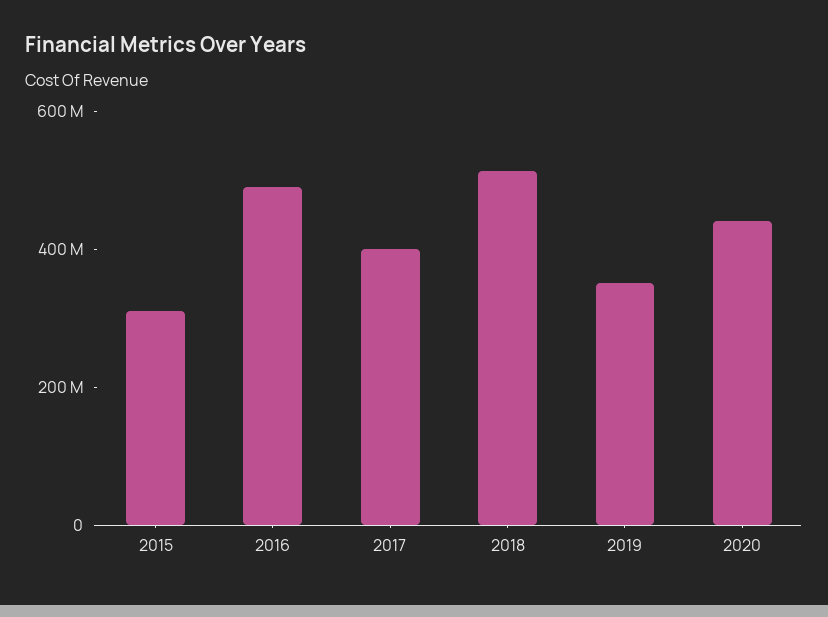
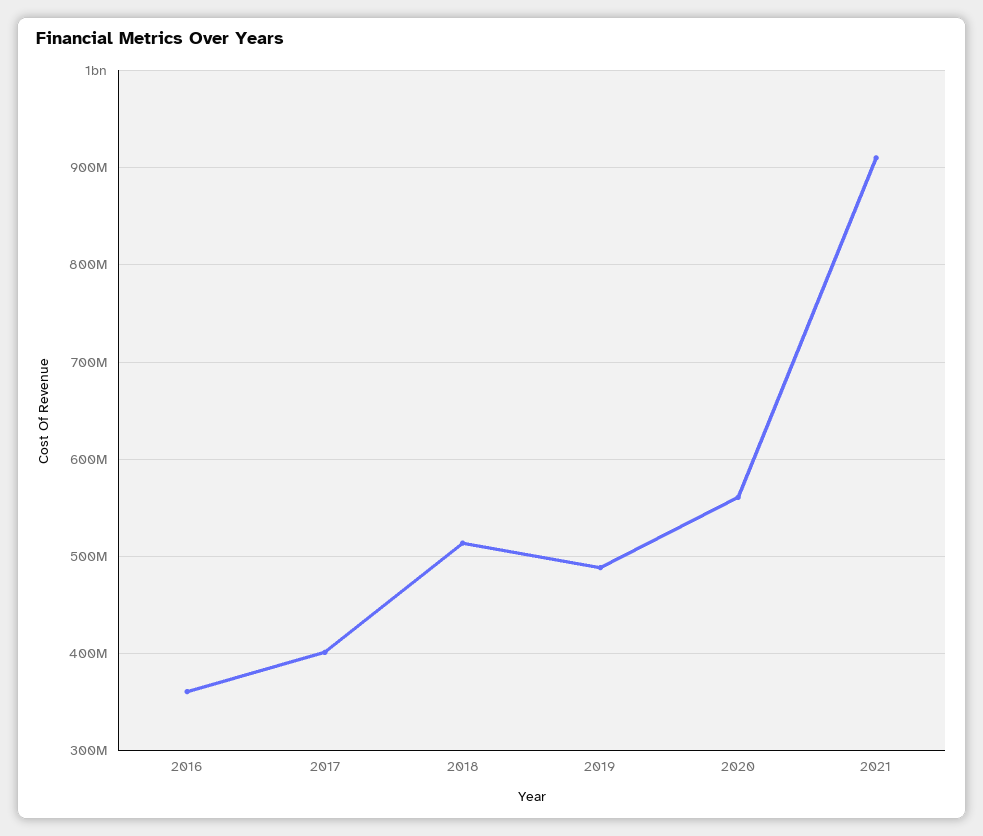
2015: 300000000 -> none
2016: 500000000 -> 360000000
2019: 350000000 -> 490000000
2020: 450000000 -> 560000000
2021: none -> 910000000

